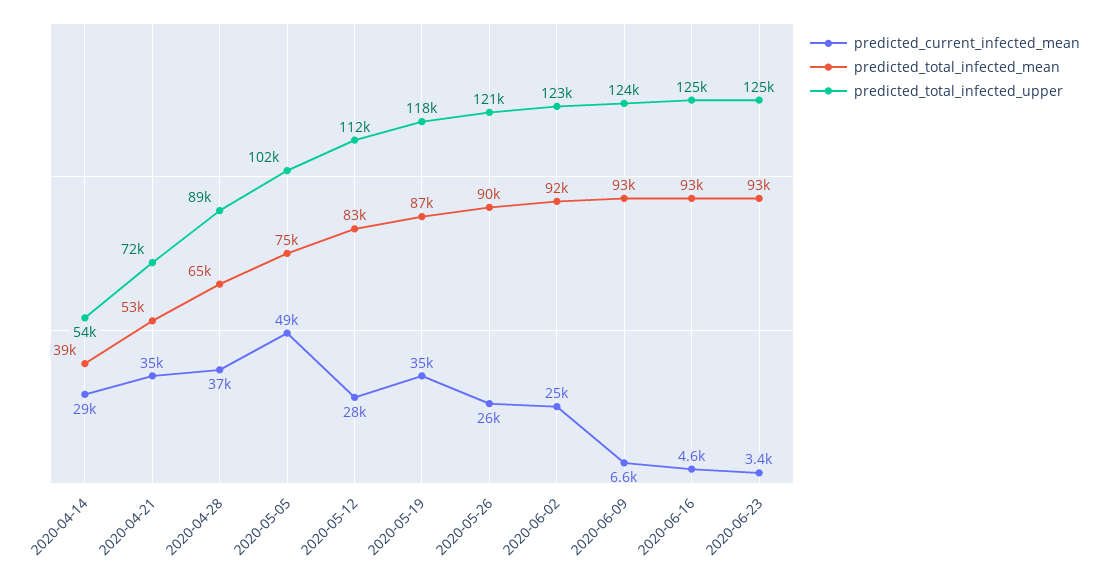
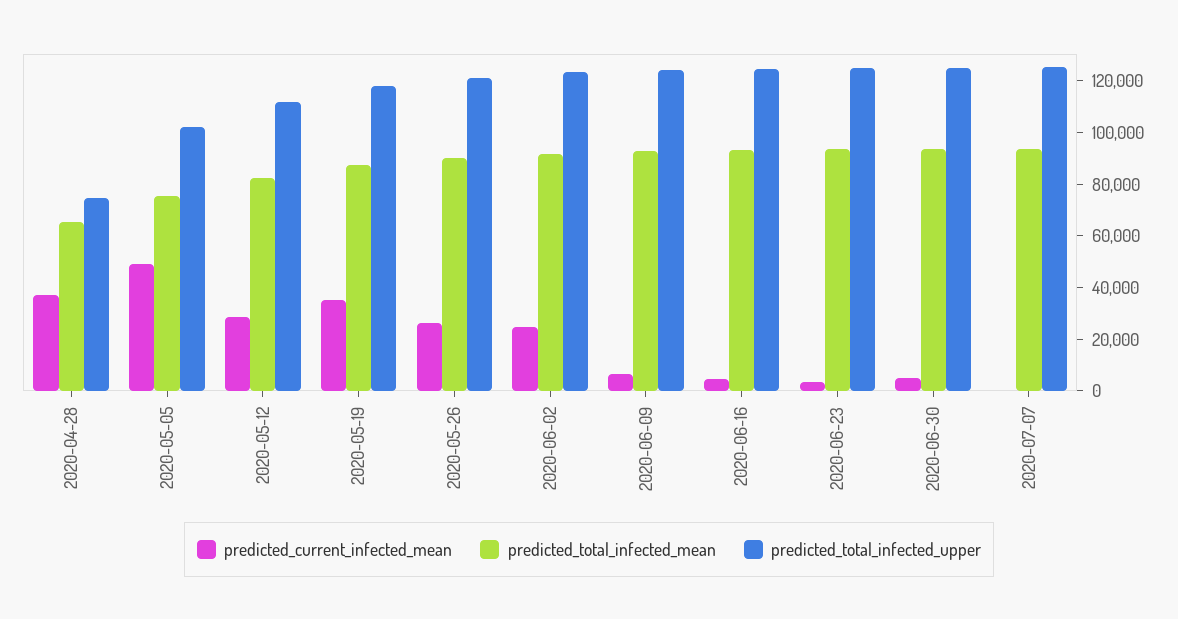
predicted_current_infected_mean, 2020-04-14: 29000 -> none
predicted_total_infected_mean, 2020-04-14: 39000 -> none
predicted_total_infected_upper, 2020-04-14: 54000 -> none
predicted_current_infected_mean, 2020-04-21: 35000 -> none
predicted_total_infected_mean, 2020-04-21: 53000 -> none
predicted_total_infected_upper, 2020-04-21: 72000 -> none
predicted_total_infected_upper, 2020-04-28: 89000 -> 75000
predicted_current_infected_mean, 2020-06-30: none -> 5000
predicted_total_infected_mean, 2020-06-30: none -> 95000
predicted_total_infected_upper, 2020-06-30: none -> 125000
predicted_current_infected_mean, 2020-07-07: none -> 0
predicted_total_infected_mean, 2020-07-07: none -> 95000
predicted_total_infected_upper, 2020-07-07: none -> 125000

